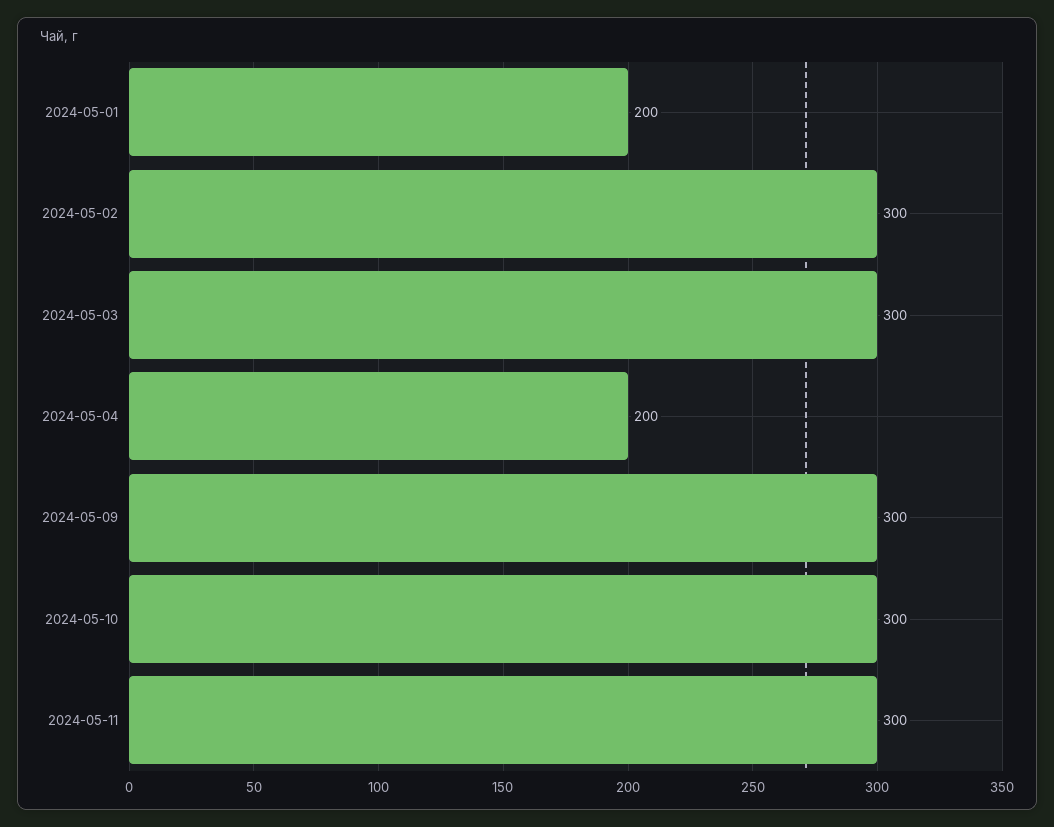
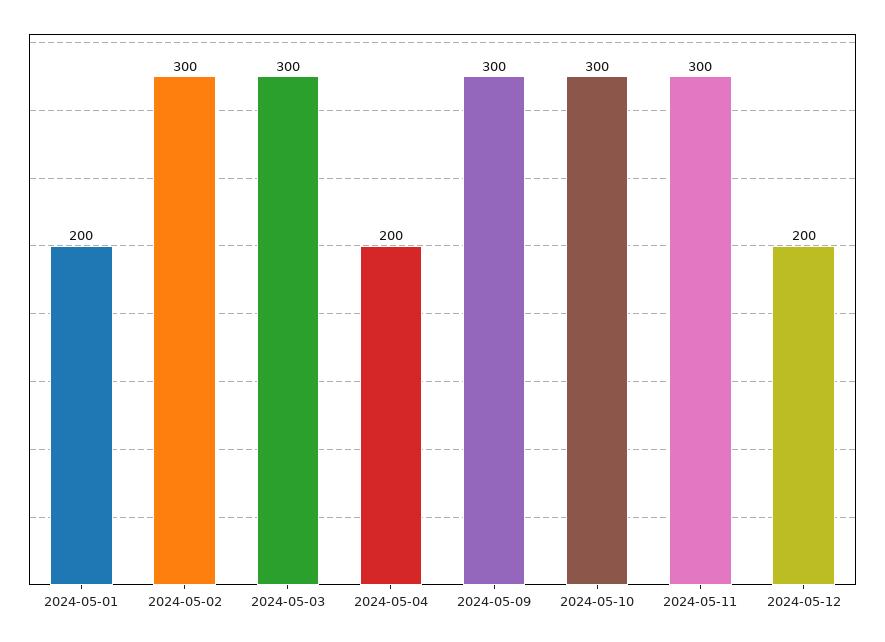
2024-05-12: none -> 200

